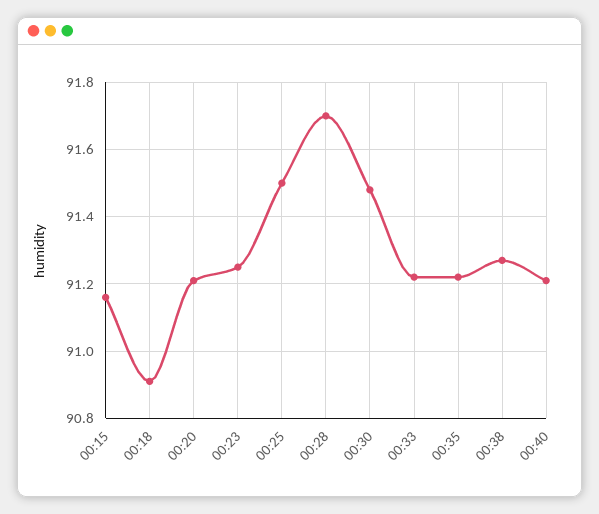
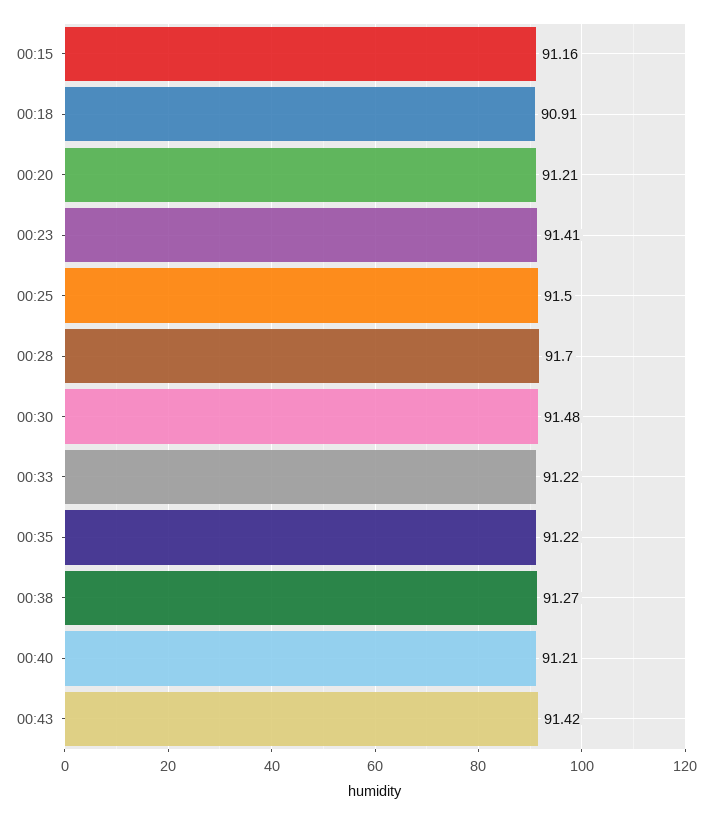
00:23: 91.25 -> 91.41
00:43: none -> 91.42

